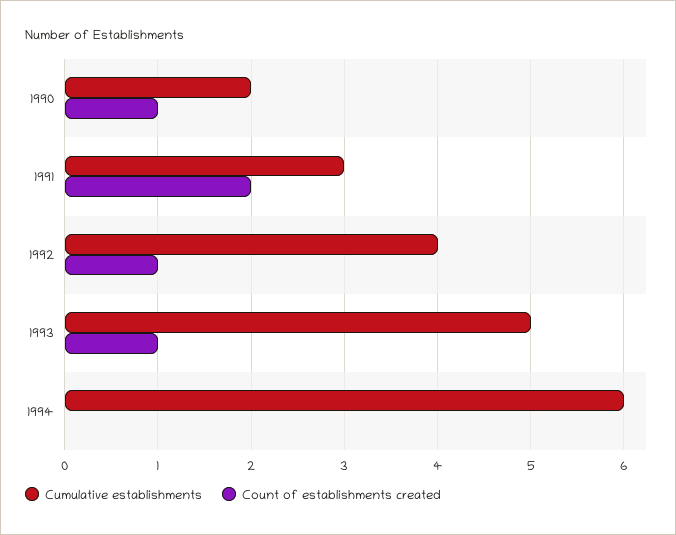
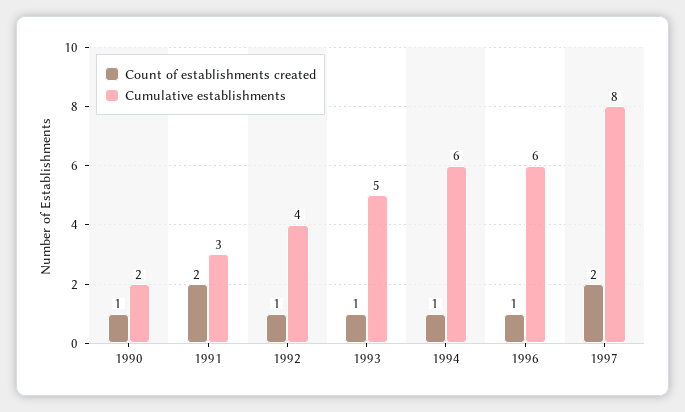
Count of establishments created, 1994: 0 -> 1
Count of establishments created, 1996: none -> 1
Cumulative establishments, 1996: none -> 6
Count of establishments created, 1997: none -> 2
Cumulative establishments, 1997: none -> 8

